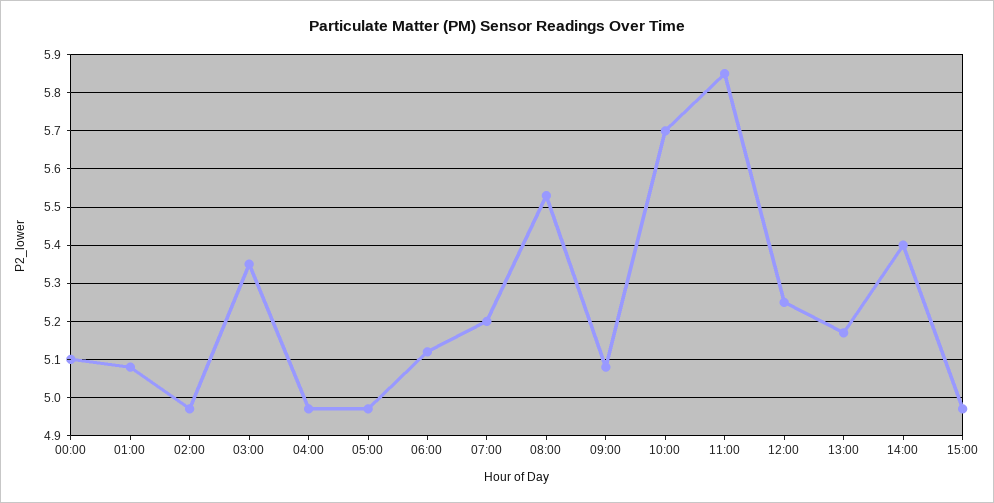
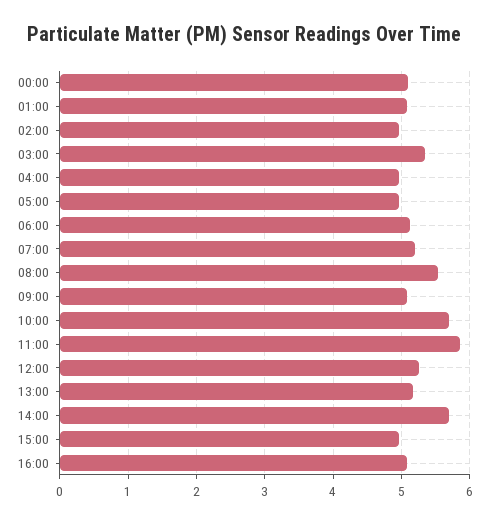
14:00: 5.4 -> 5.7
16:00: none -> 5.1

